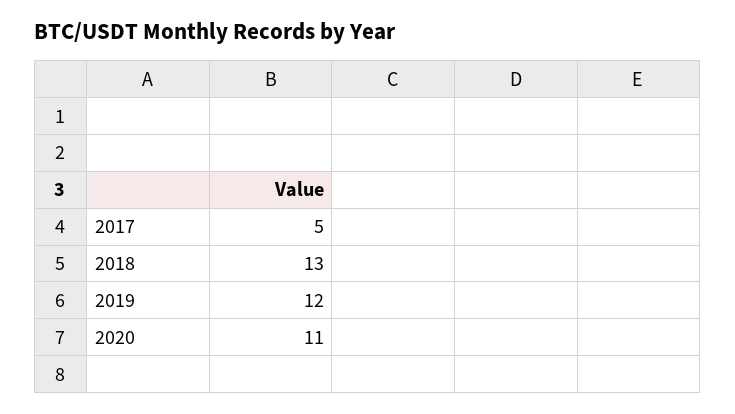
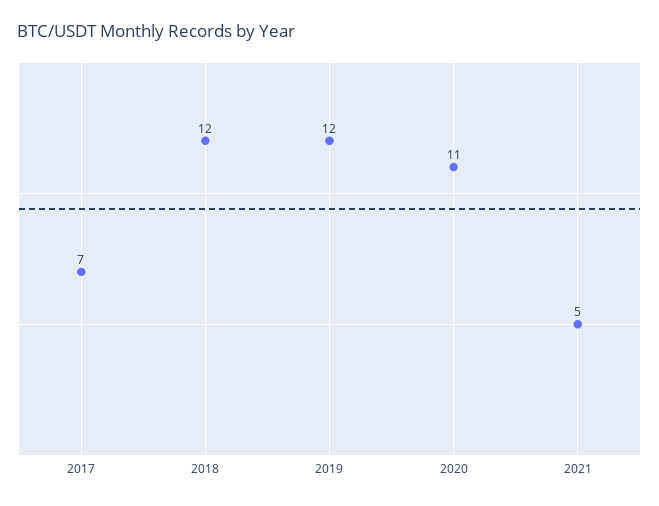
2017: 5 -> 7
2018: 13 -> 12
2021: none -> 5

